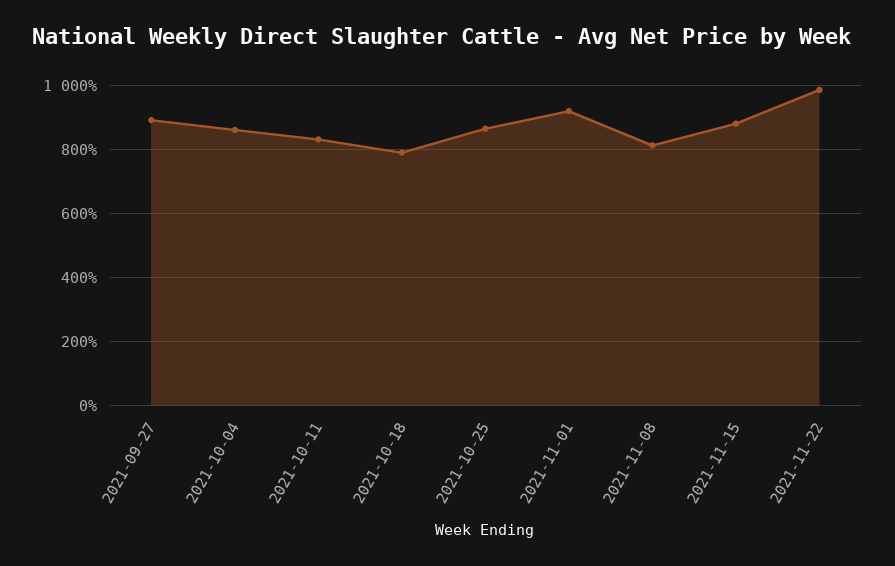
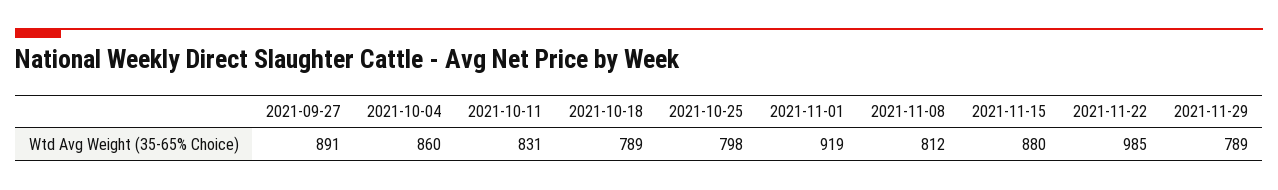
2021-10-25: 860 -> 798
2021-11-29: none -> 789

